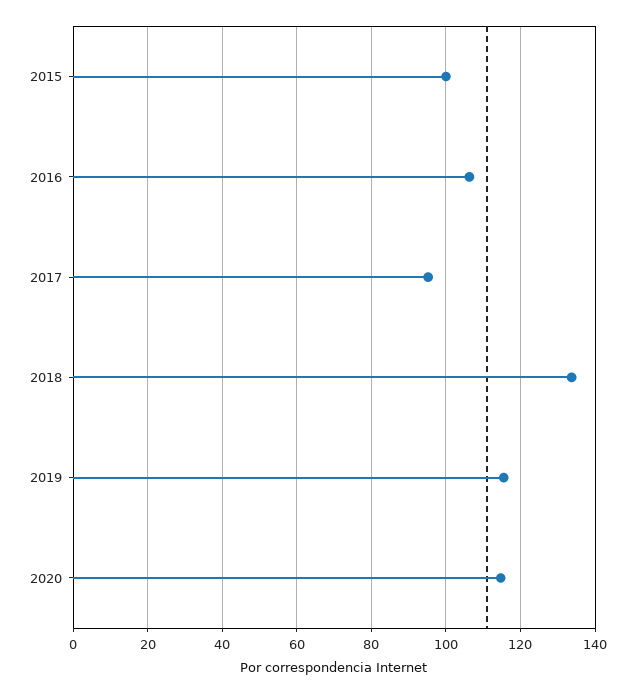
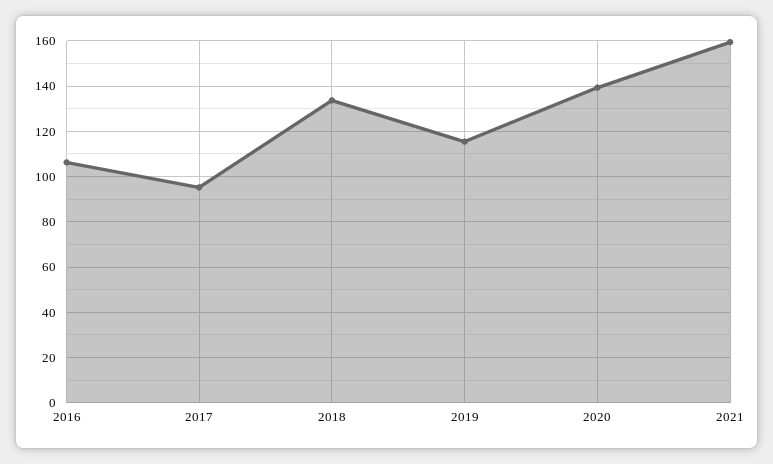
2015: 100 -> none
2020: 114 -> 140
2021: none -> 160

